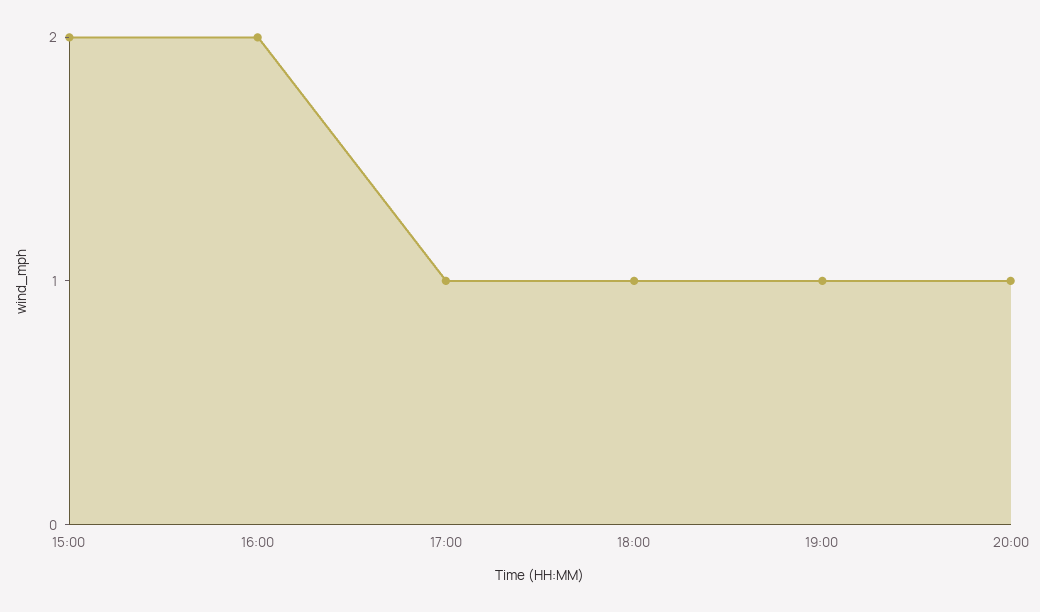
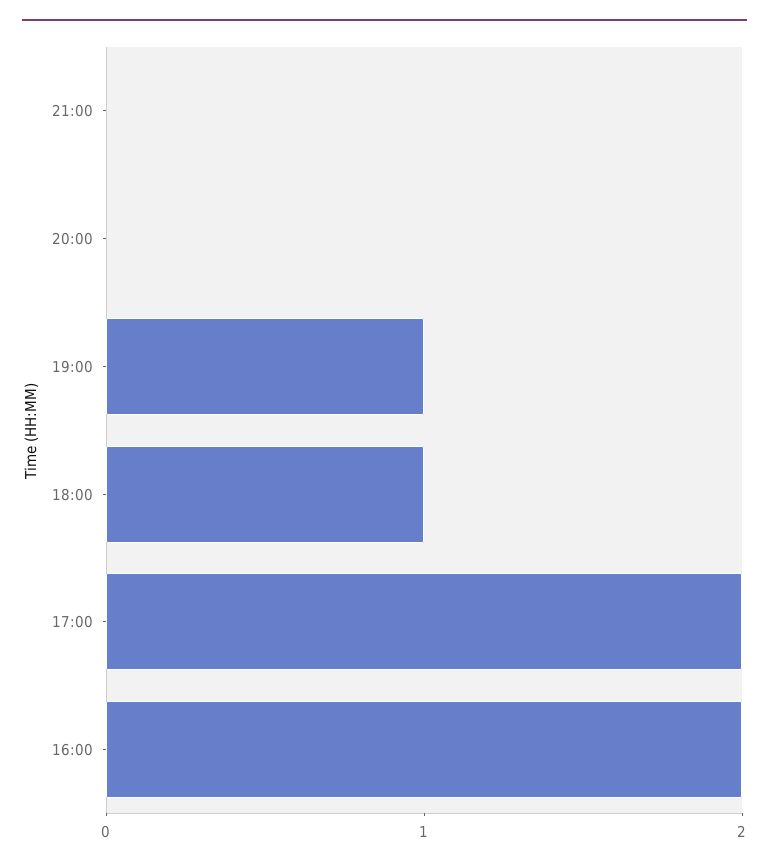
15:00: 2 -> none
17:00: 1 -> 2
20:00: 1 -> 0
21:00: none -> 0

